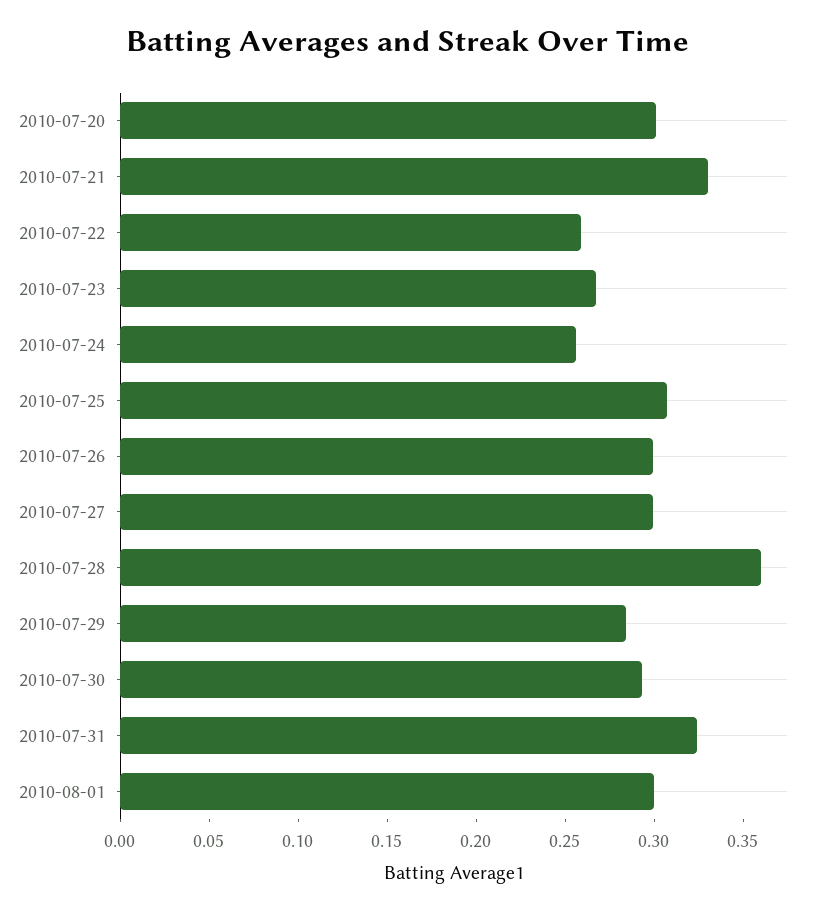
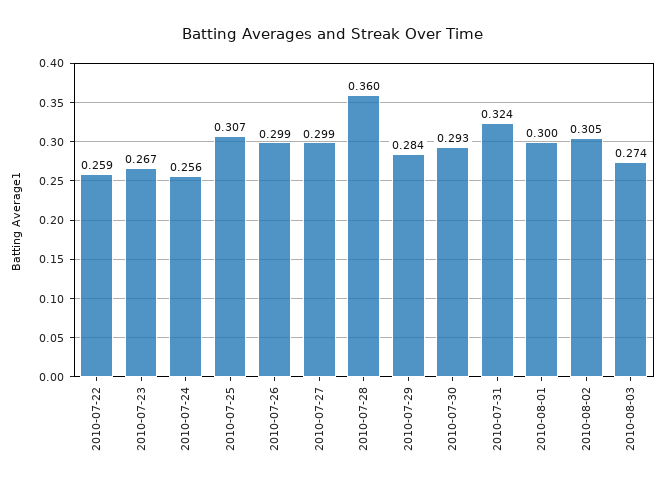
2010-07-20: 0.3 -> none
2010-07-21: 0.33 -> none
2010-08-02: none -> 0.305
2010-08-03: none -> 0.274

